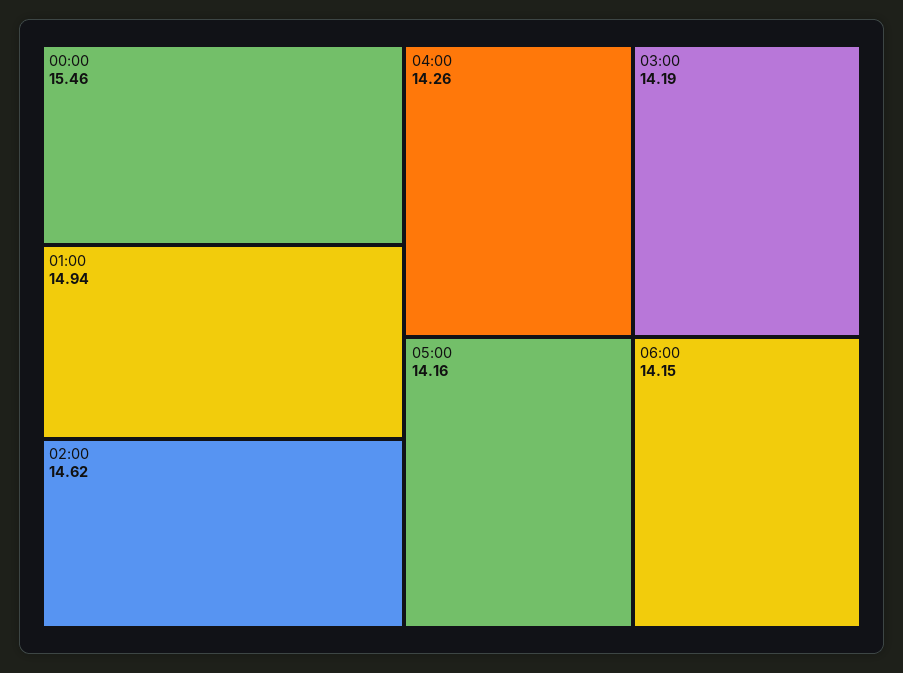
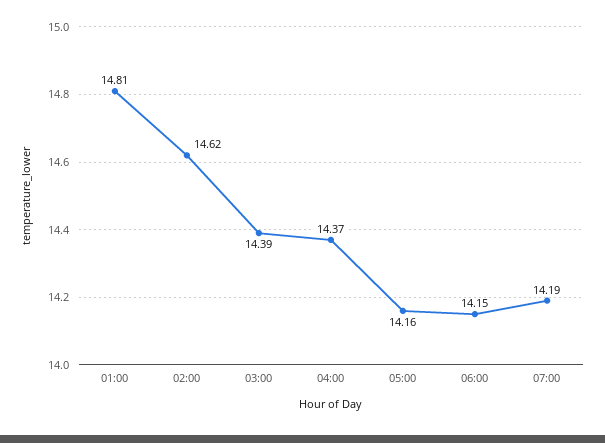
00:00: 15.46 -> none
01:00: 14.94 -> 14.81
04:00: 14.26 -> 14.37
03:00: 14.19 -> 14.39
07:00: none -> 14.19

